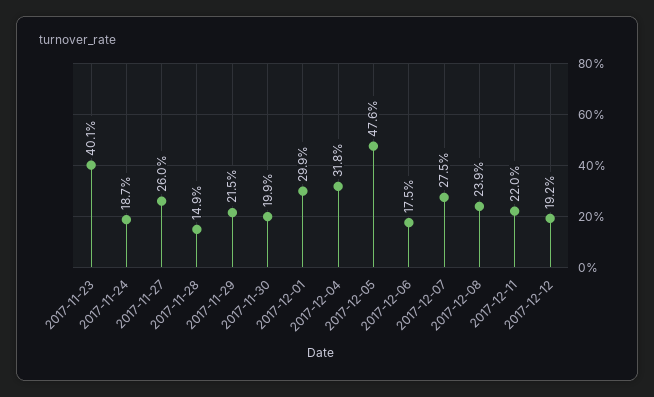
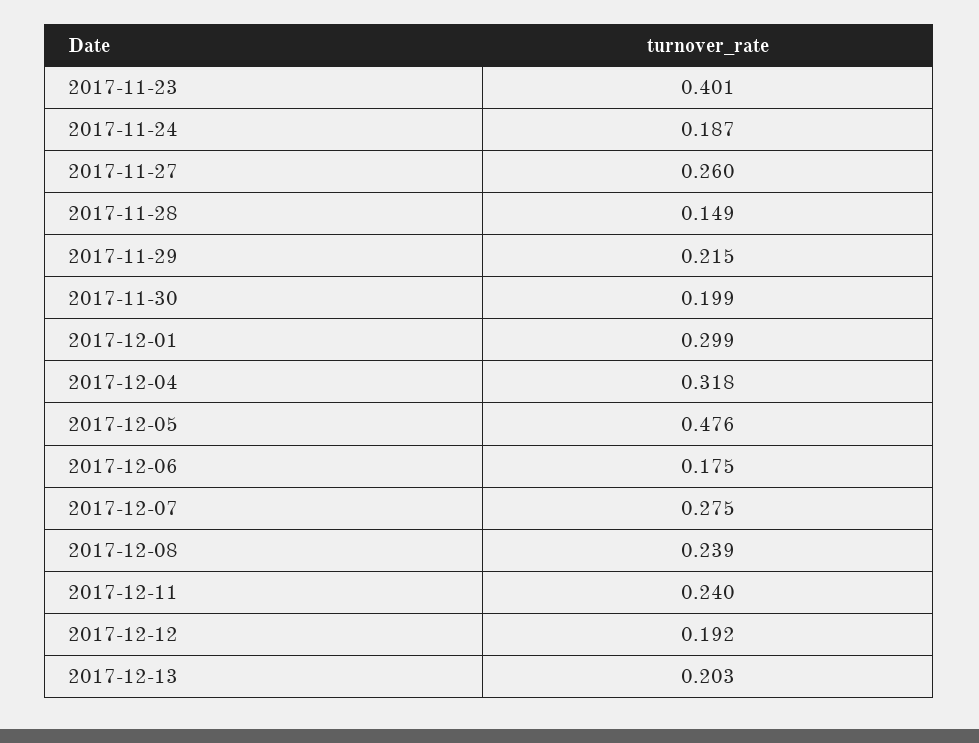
2017-12-11: 0.22 -> 0.24
2017-12-13: none -> 0.203

